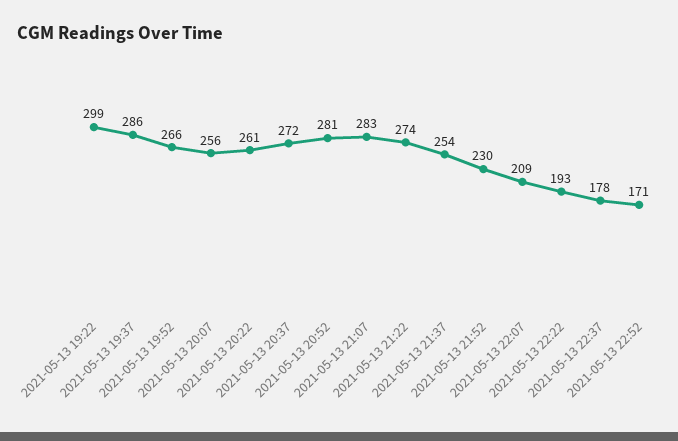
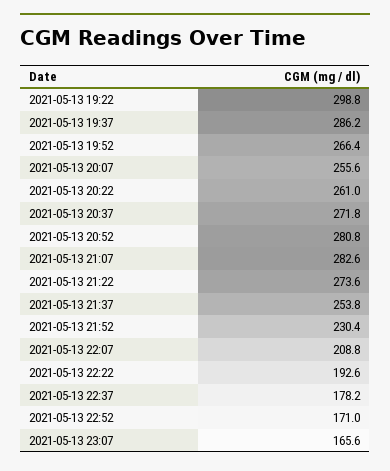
2021-05-13 23:07: none -> 165.6

